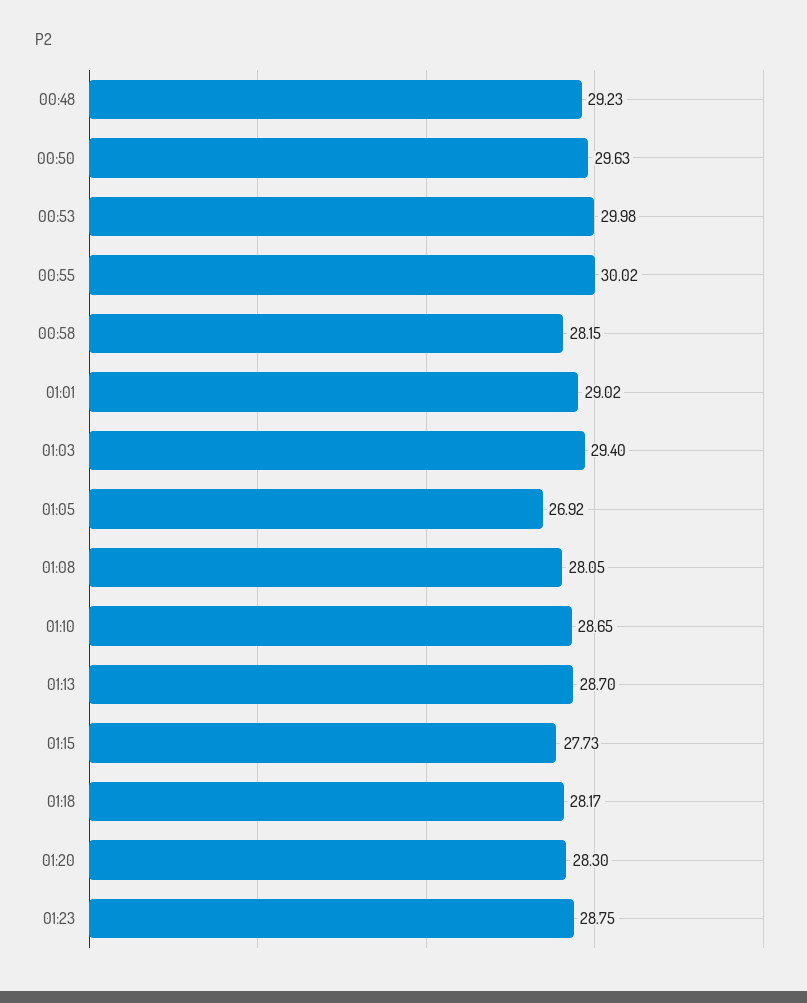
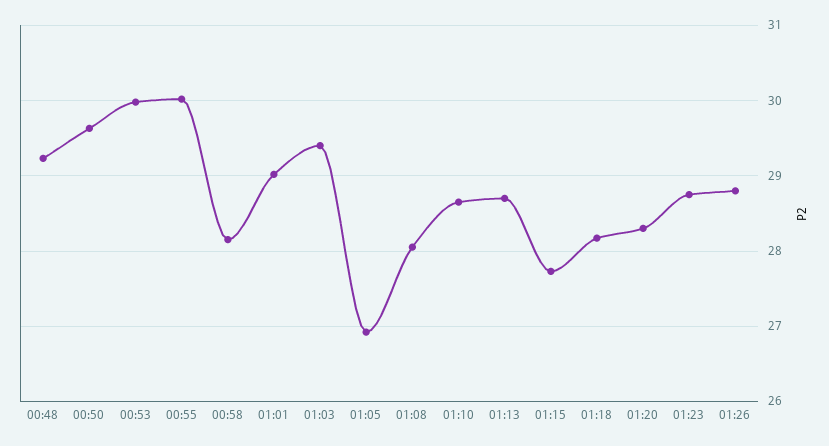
01:26: none -> 28.8

